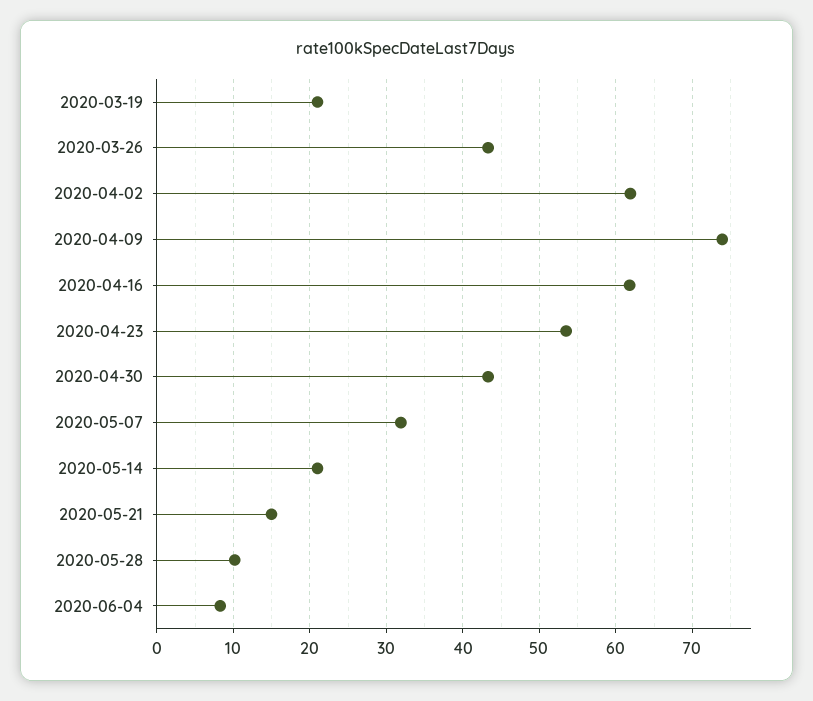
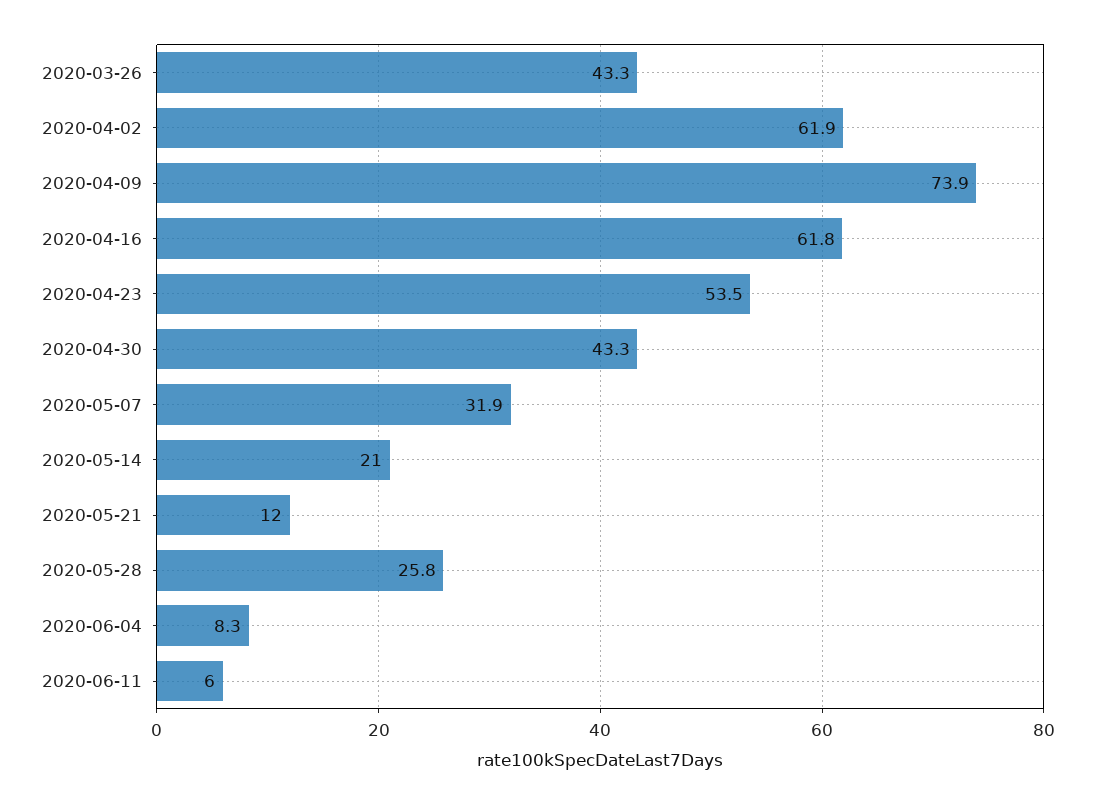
2020-03-19: 21 -> none
2020-05-21: 15 -> 12
2020-05-28: 10 -> 25.8
2020-06-11: none -> 6

